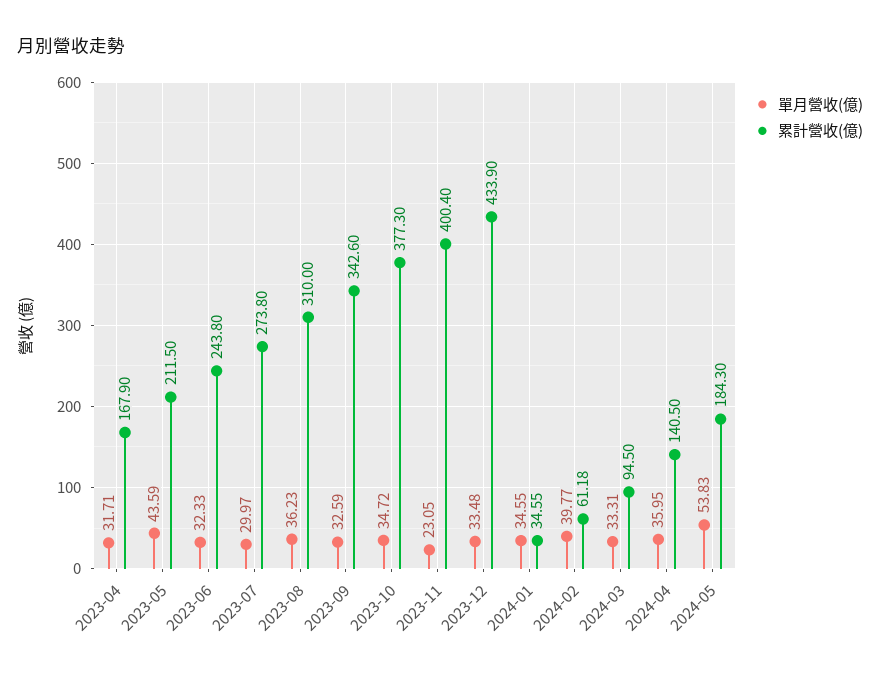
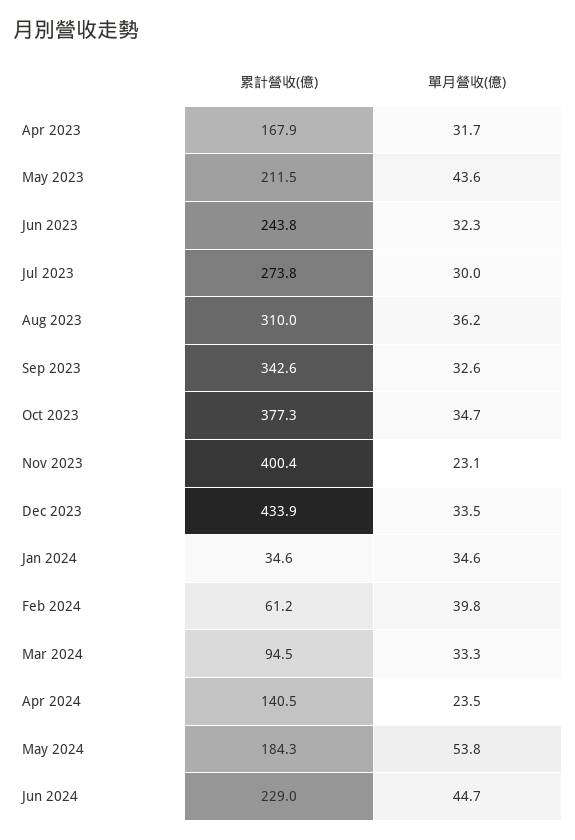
單月營收(億), 2024-04: 35.95 -> 23.5
累計營收(億), Jun 2024: none -> 229
單月營收(億), Jun 2024: none -> 44.7

